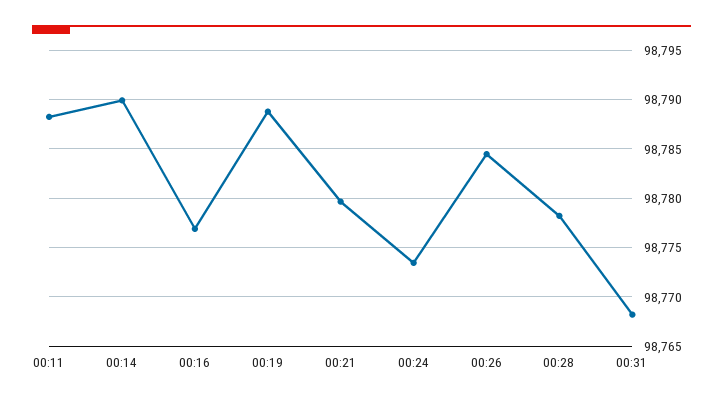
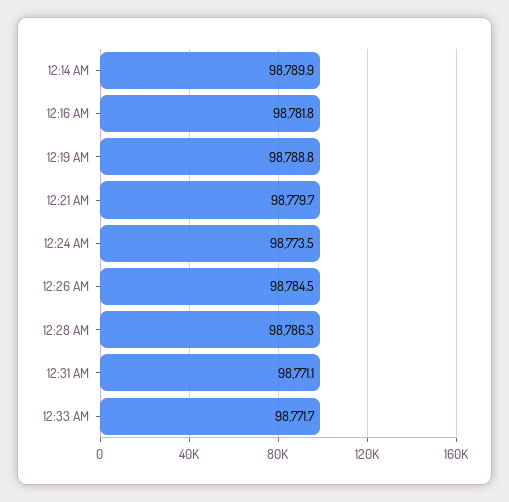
00:11: 98788 -> none
00:16: 98777 -> 98781.8
00:28: 98778 -> 98786.3
00:31: 98768 -> 98771.1
12:33 AM: none -> 98771.7

